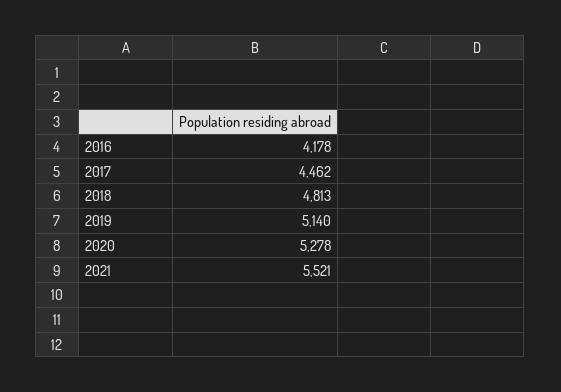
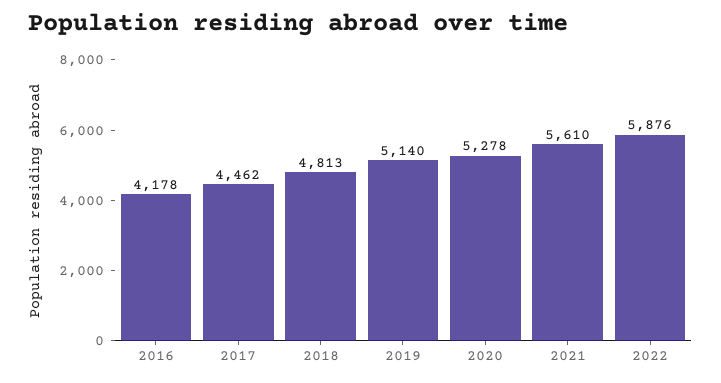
2021: 5521 -> 5610
2022: none -> 5876

